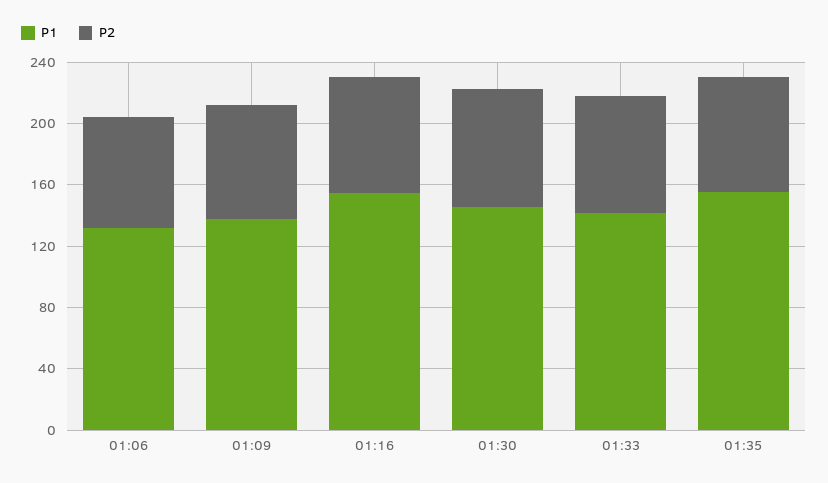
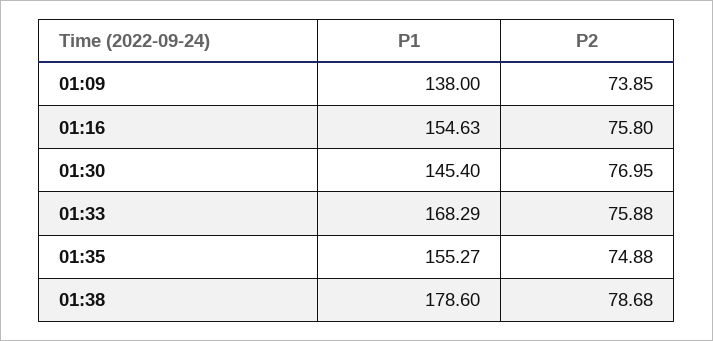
P1, 01:06: 130 -> none
P2, 01:06: 70 -> none
P1, 01:33: 140 -> 168.29
P1, 01:38: none -> 178.6
P2, 01:38: none -> 78.68

